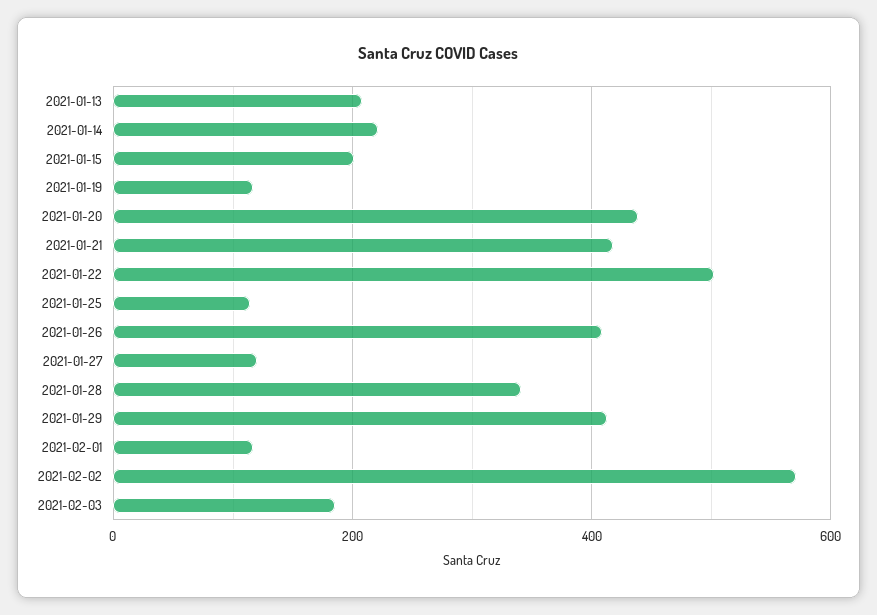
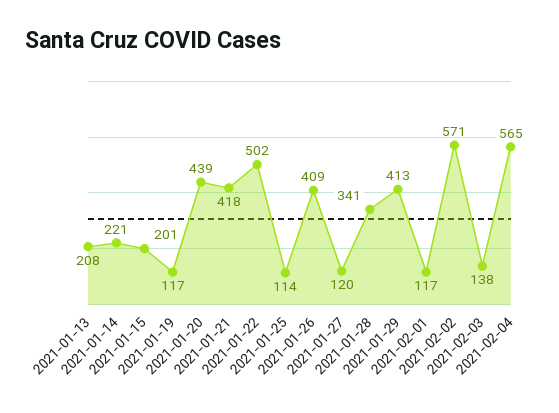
2021-02-03: 180 -> 138
2021-02-04: none -> 565

